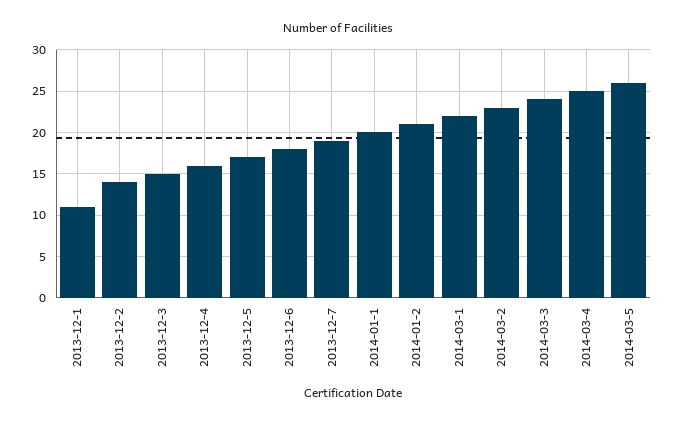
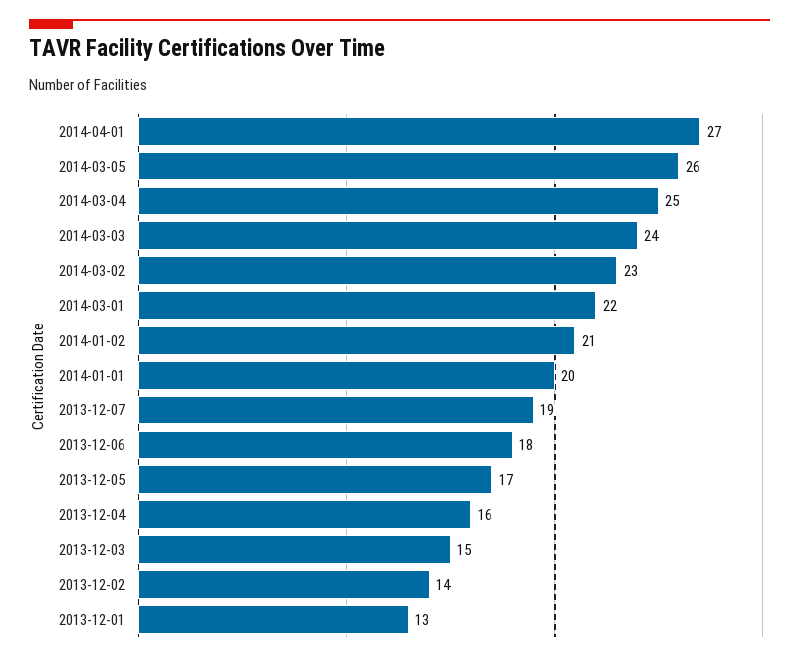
2013-12-1: 11 -> 13
2014-04-01: none -> 27

